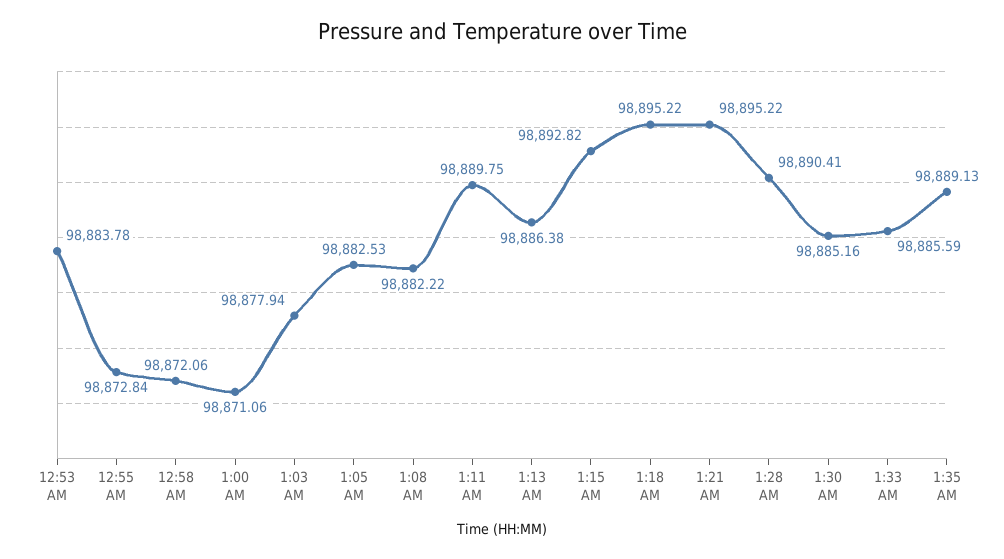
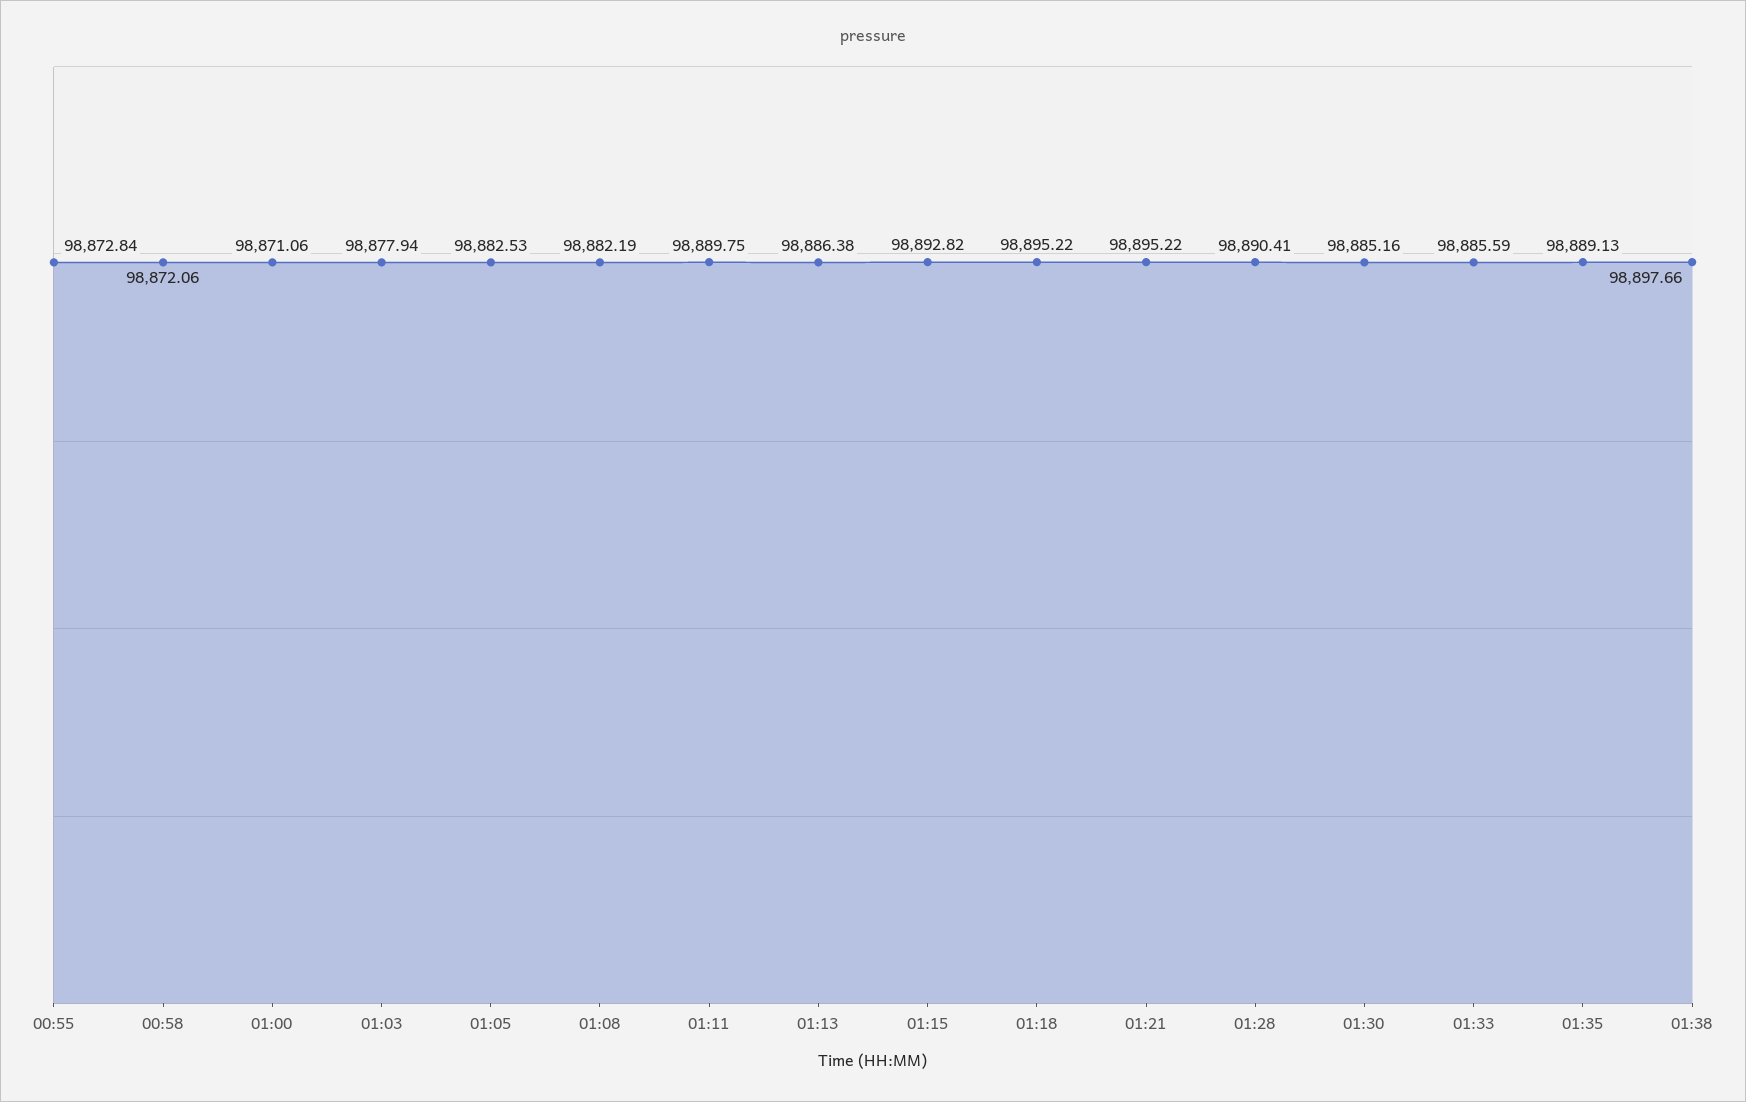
12:53 AM: 98883.78 -> none
1:08 AM: 98882.22 -> 98882.19
01:38: none -> 98897.66

